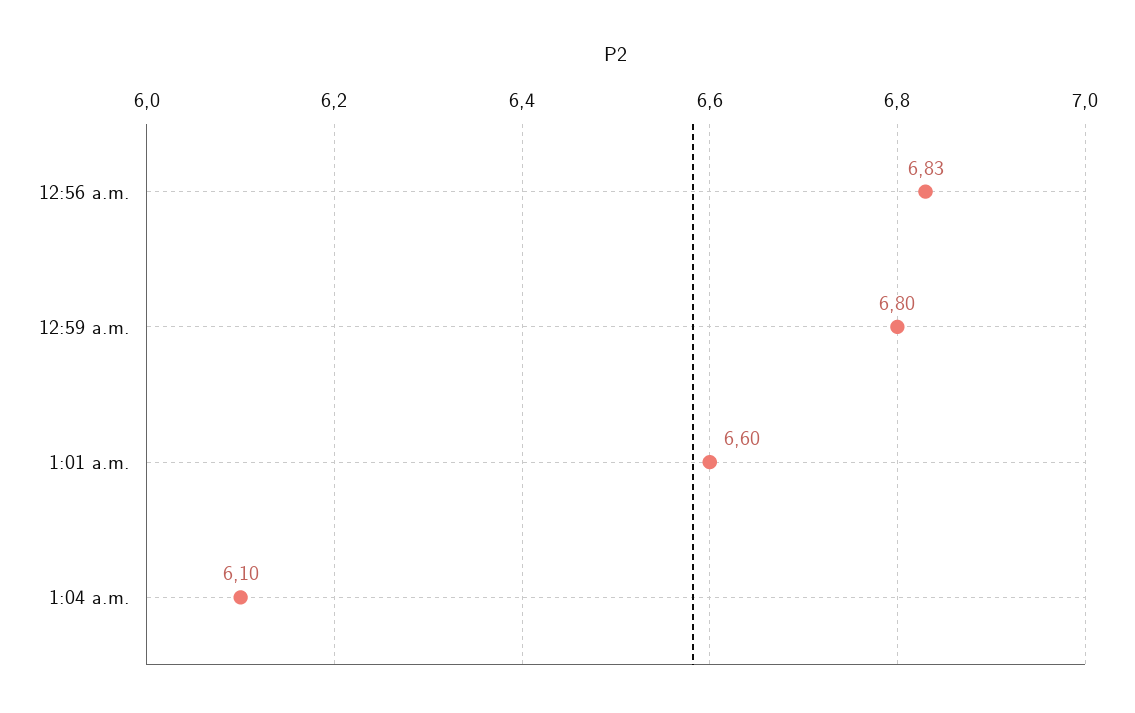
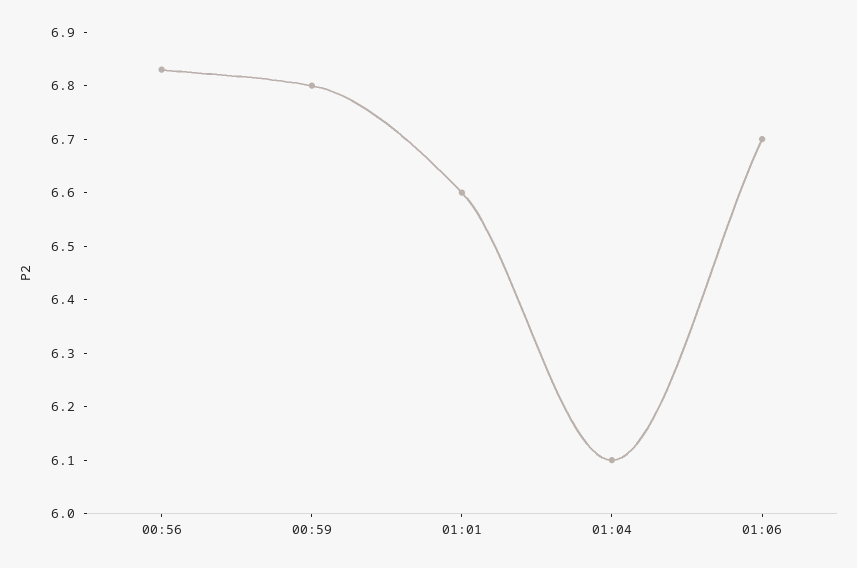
01:06: none -> 6.7

